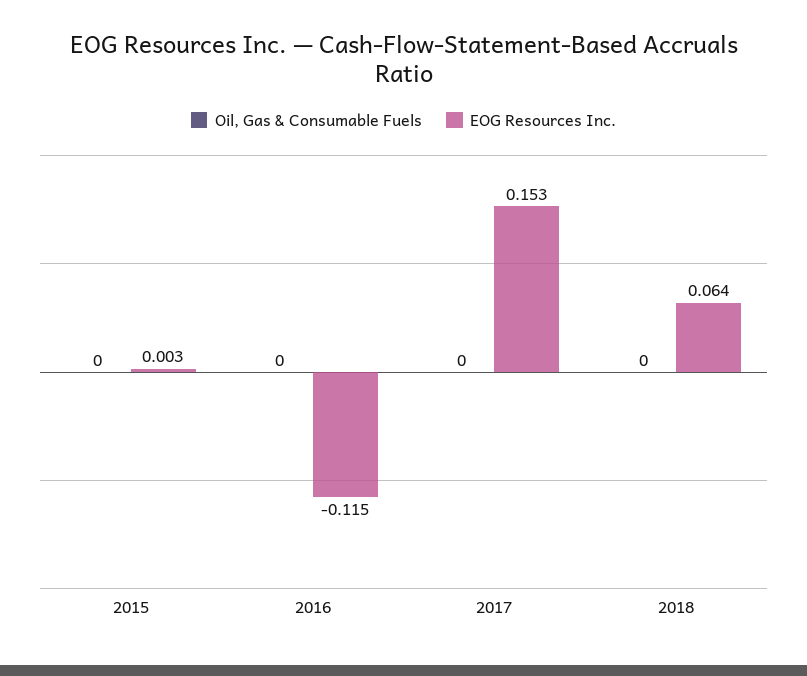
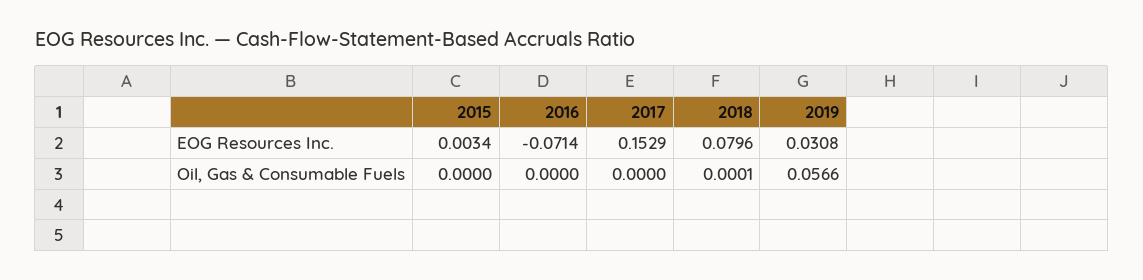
EOG Resources Inc., 2016: -0.115 -> -0.0714
Oil, Gas & Consumable Fuels, 2018: 0 -> 0.0001
EOG Resources Inc., 2018: 0.064 -> 0.0796
EOG Resources Inc., 2019: none -> 0.0308
Oil, Gas & Consumable Fuels, 2019: none -> 0.0566

